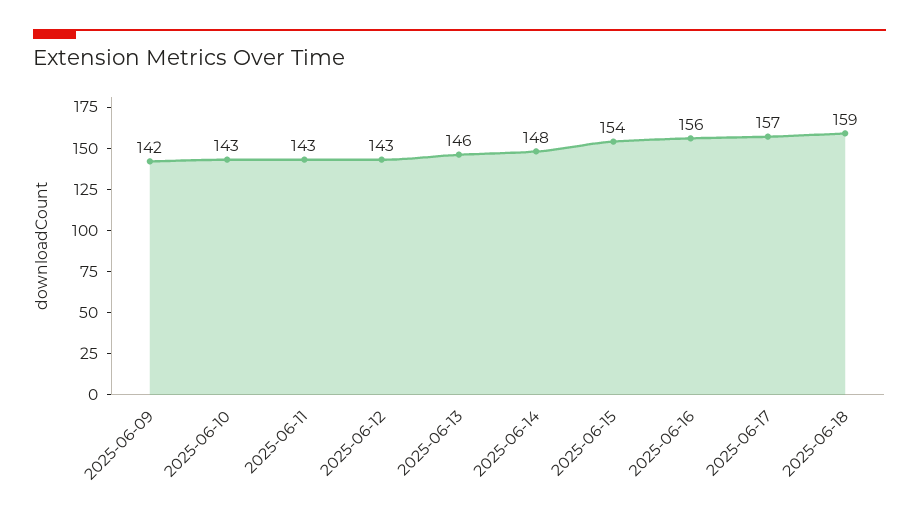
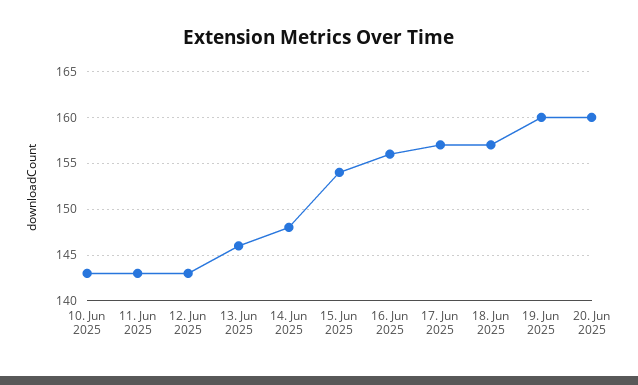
2025-06-09: 142 -> none
2025-06-18: 159 -> 157
19. Jun 2025: none -> 160
20. Jun 2025: none -> 160

